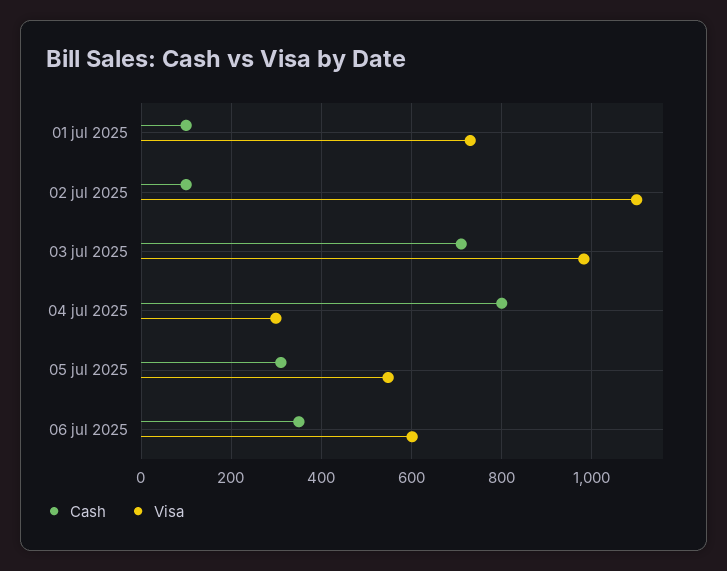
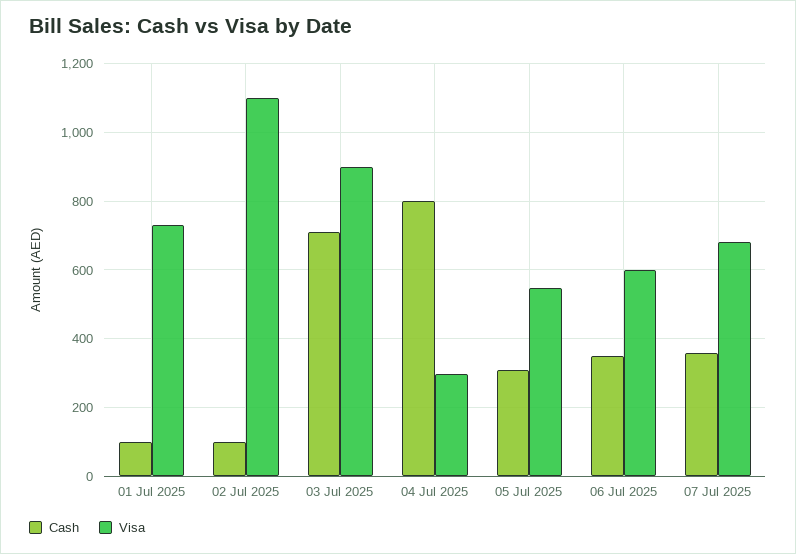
Visa, 03 jul 2025: 980 -> 900
Cash, 07 Jul 2025: none -> 360
Visa, 07 Jul 2025: none -> 680

